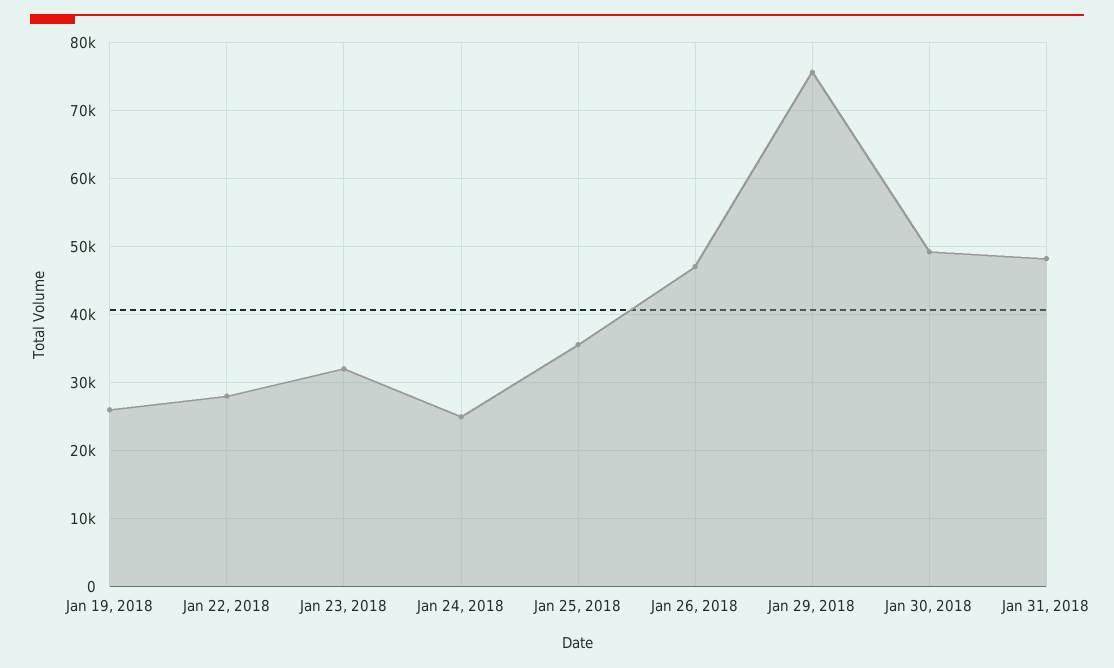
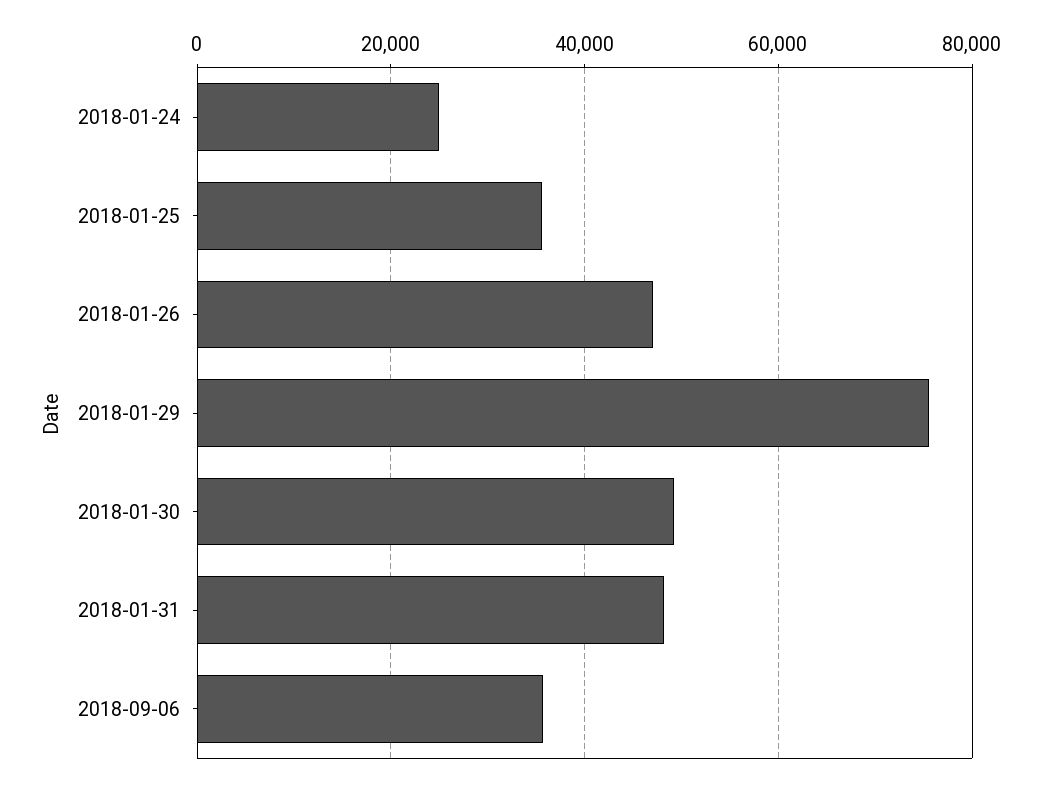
Jan 19, 2018: 26000 -> none
Jan 22, 2018: 28000 -> none
Jan 23, 2018: 32000 -> none
2018-09-06: none -> 36000

